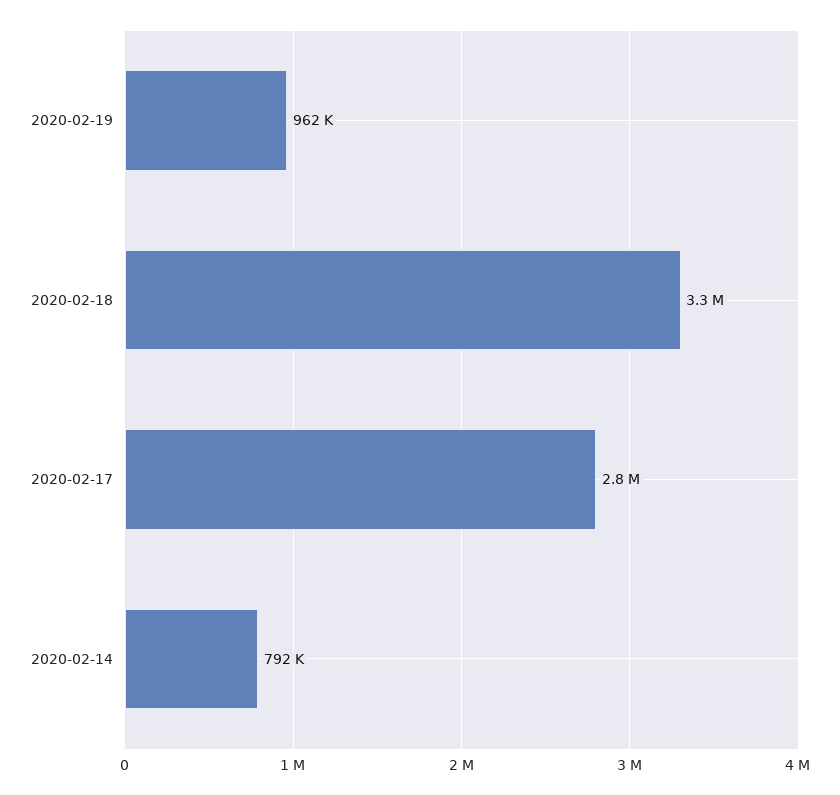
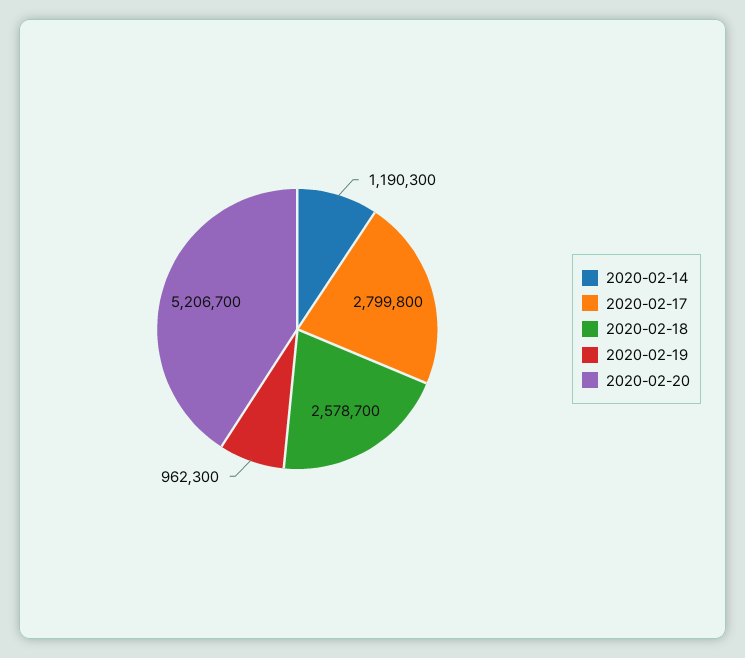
2020-02-18: 3300000 -> 2578700
2020-02-14: 792000 -> 1190300
2020-02-20: none -> 5206700

